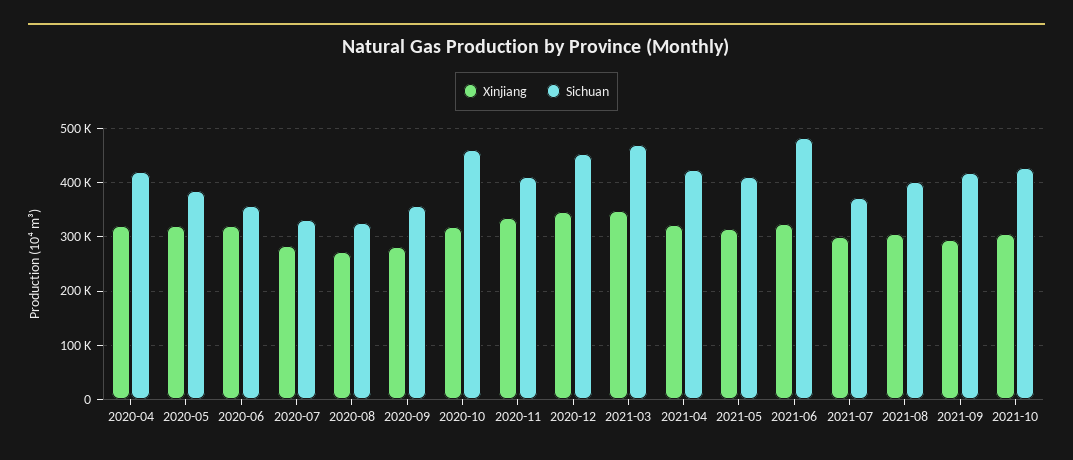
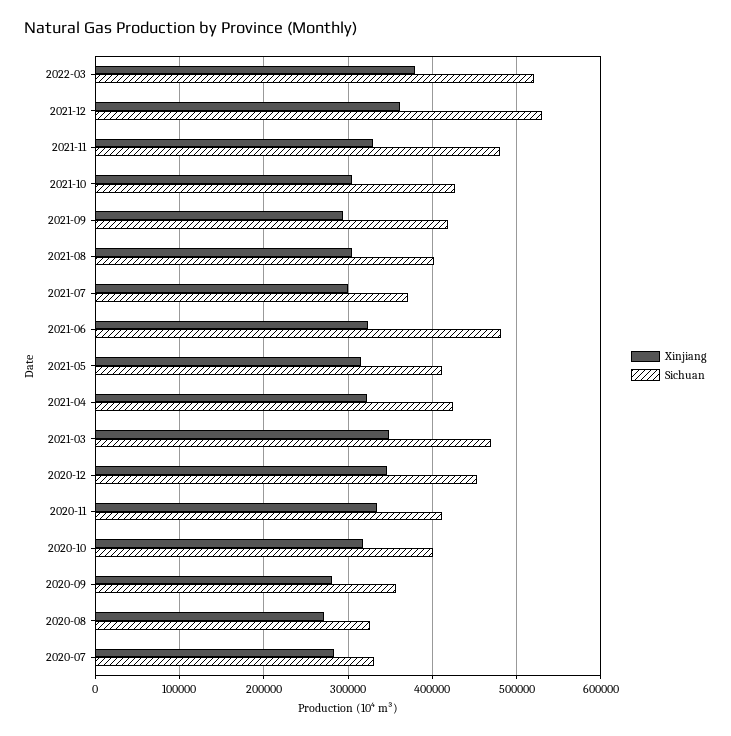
Xinjiang, 2020-04: 320000 -> none
Sichuan, 2020-04: 420000 -> none
Xinjiang, 2020-05: 320000 -> none
Sichuan, 2020-05: 380000 -> none
Xinjiang, 2020-06: 320000 -> none
Sichuan, 2020-06: 360000 -> none
Sichuan, 2020-10: 460000 -> 400000
Xinjiang, 2022-03: none -> 380000
Sichuan, 2022-03: none -> 520000
Xinjiang, 2021-12: none -> 360000
Sichuan, 2021-12: none -> 530000
Xinjiang, 2021-11: none -> 330000
Sichuan, 2021-11: none -> 480000

